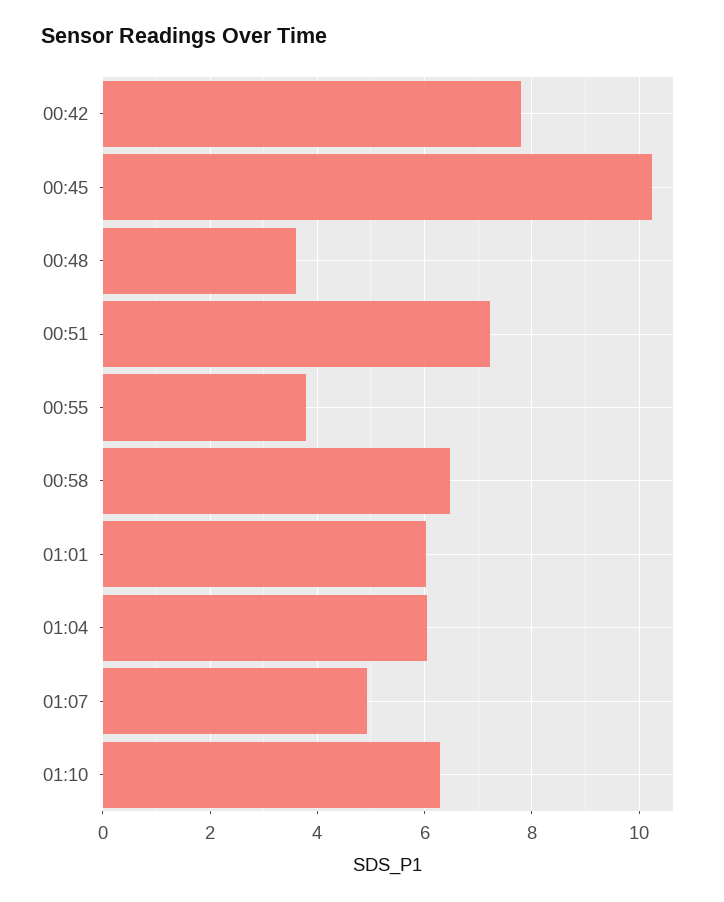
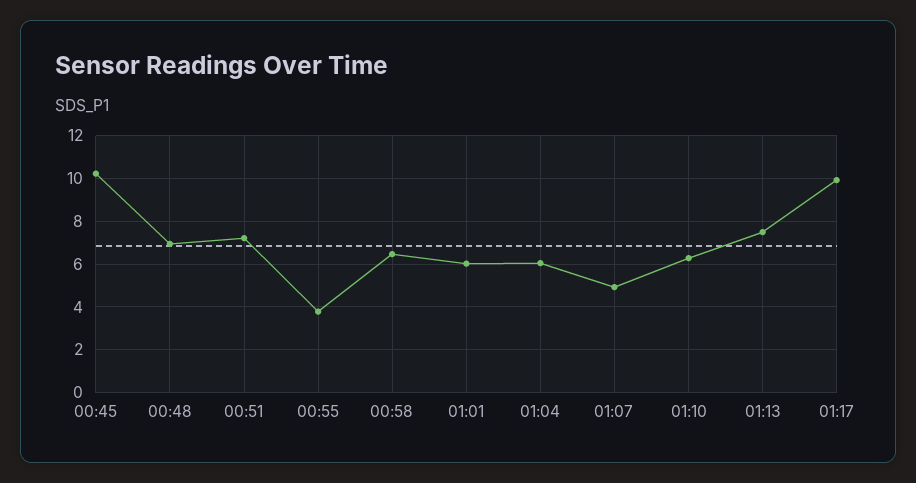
00:42: 7.8 -> none
00:48: 3.6 -> 7
01:13: none -> 7.5
01:17: none -> 10

